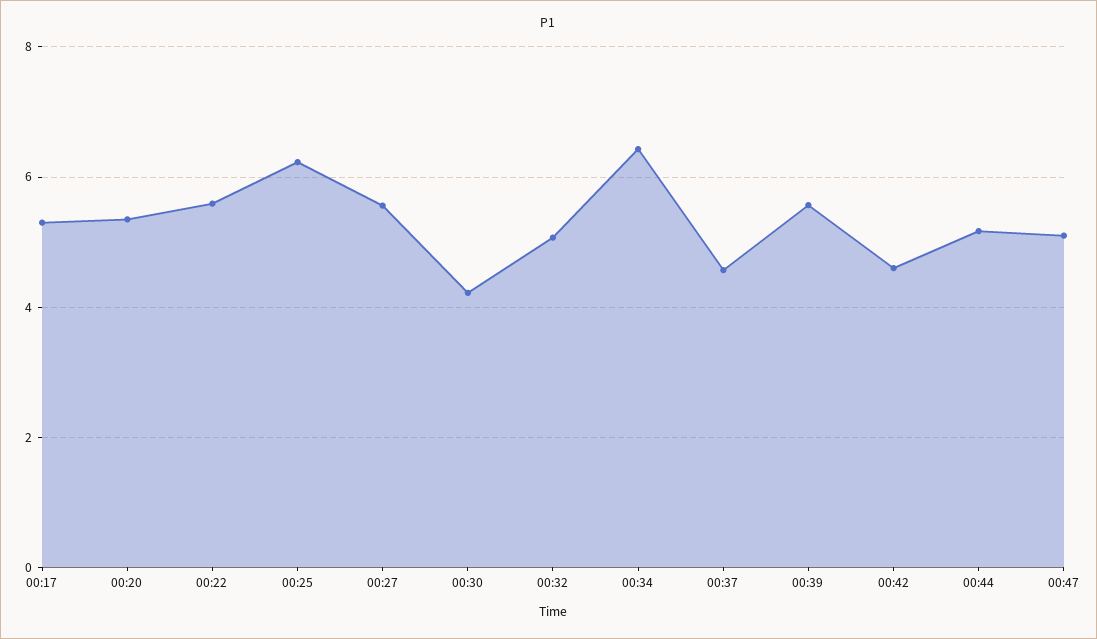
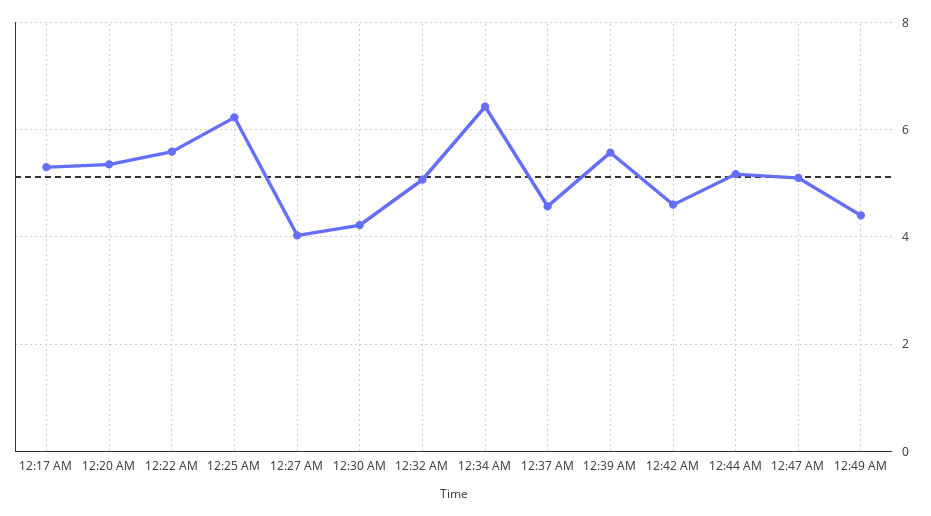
00:27: 5.6 -> 4
12:49 AM: none -> 4.4

